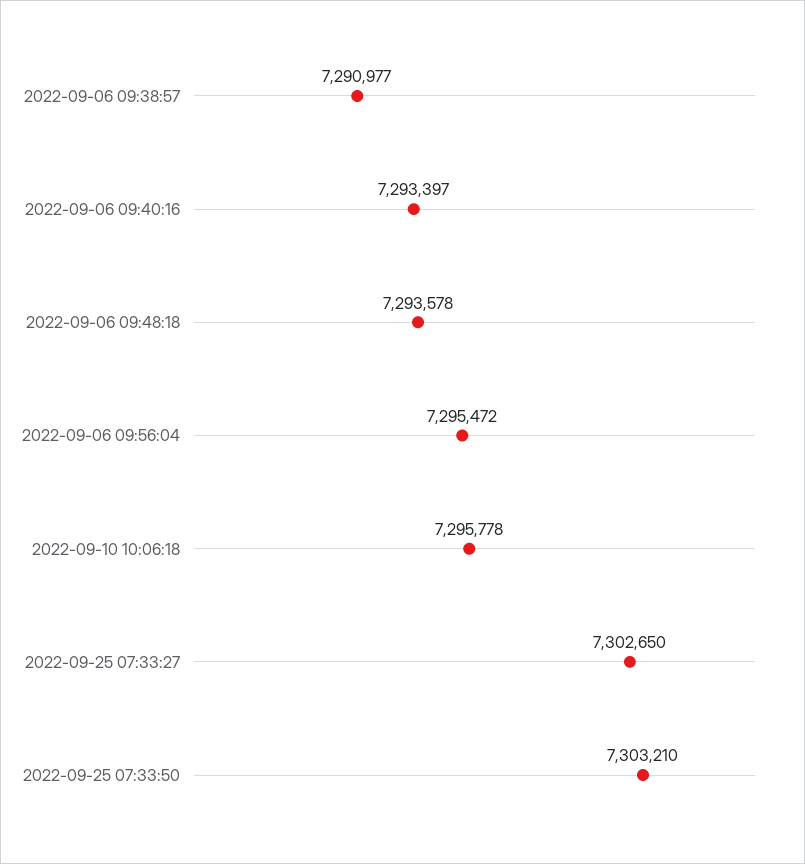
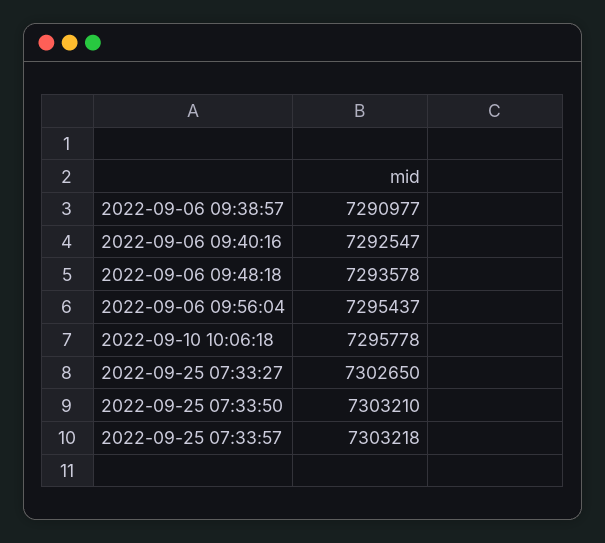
2022-09-06 09:40:16: 7293397 -> 7292547
2022-09-06 09:56:04: 7295472 -> 7295437
2022-09-25 07:33:57: none -> 7303218

